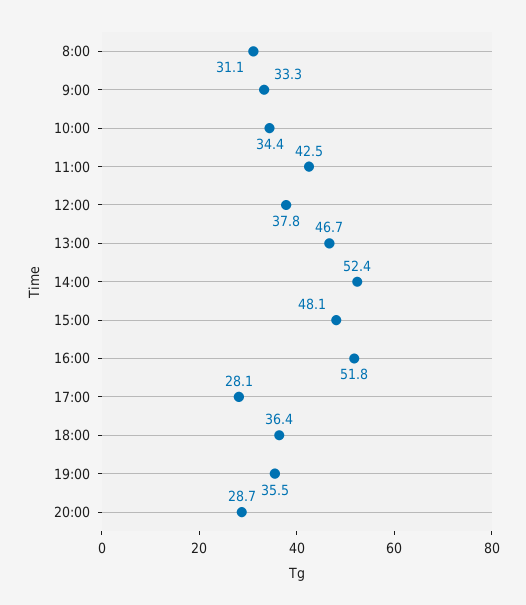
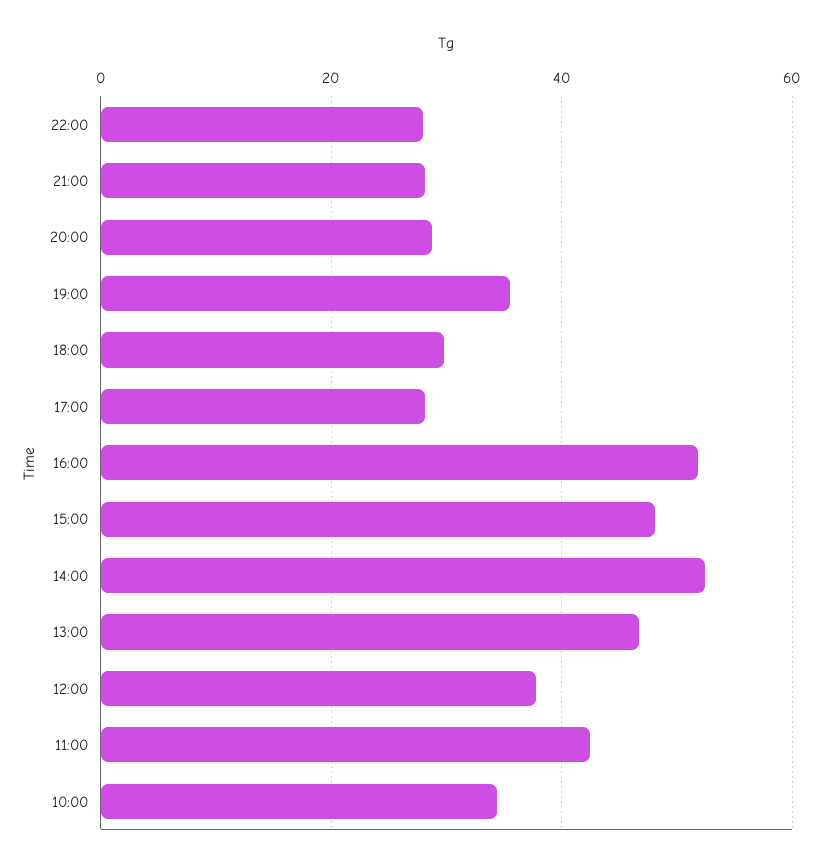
8:00: 31.1 -> none
9:00: 33.3 -> none
18:00: 36.4 -> 30
22:00: none -> 28
21:00: none -> 28

